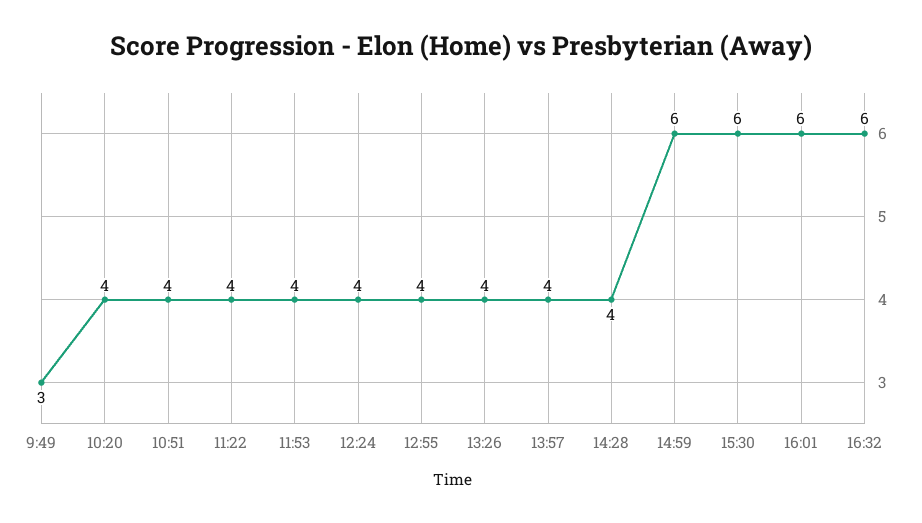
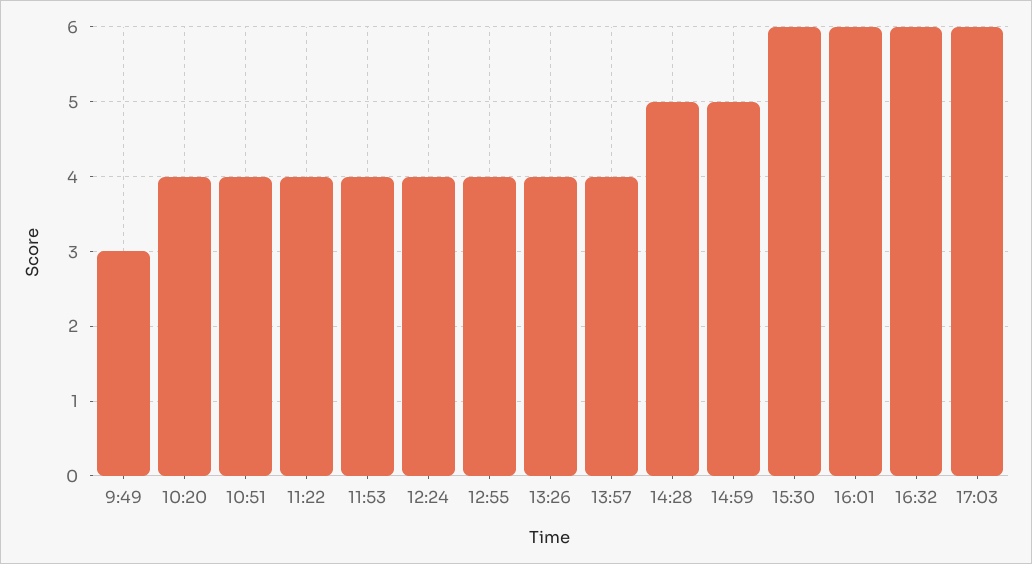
14:28: 4 -> 5
14:59: 6 -> 5
17:03: none -> 6

